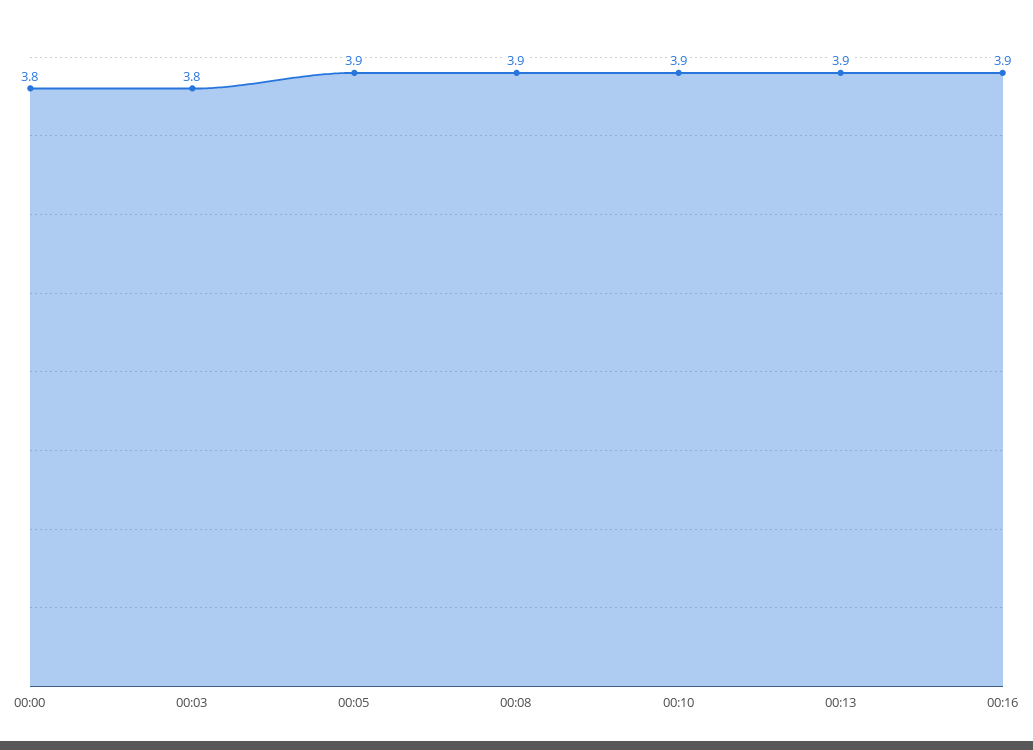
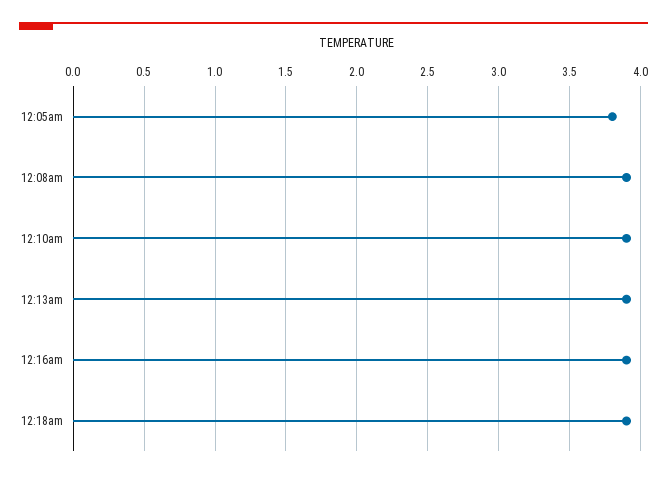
00:00: 3.8 -> none
00:03: 3.8 -> none
00:05: 3.9 -> 3.8
12:18am: none -> 3.9

